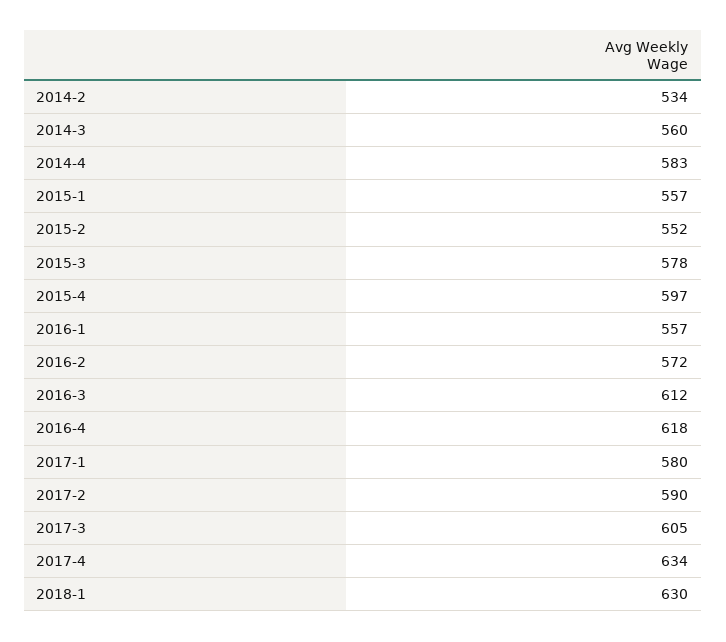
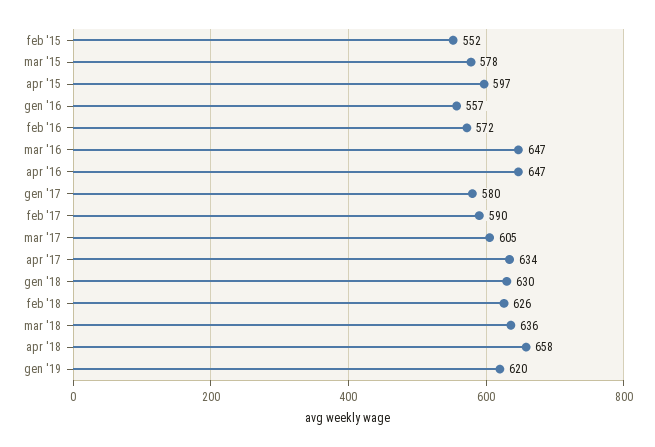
2014-2: 534 -> none
2014-3: 560 -> none
2014-4: 583 -> none
2015-1: 557 -> none
2016-3: 612 -> 647
2016-4: 618 -> 647
feb '18: none -> 626
mar '18: none -> 636
apr '18: none -> 658
gen '19: none -> 620

